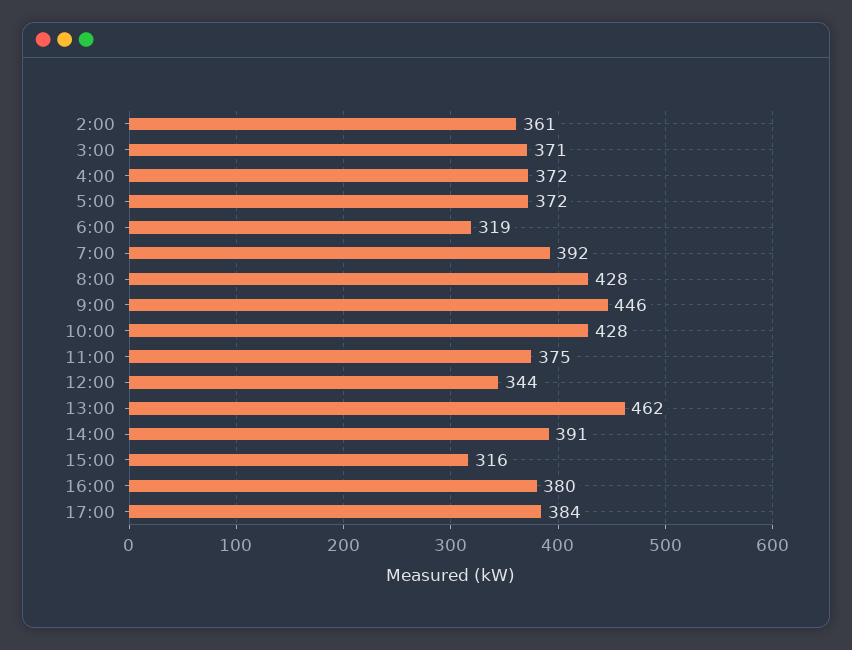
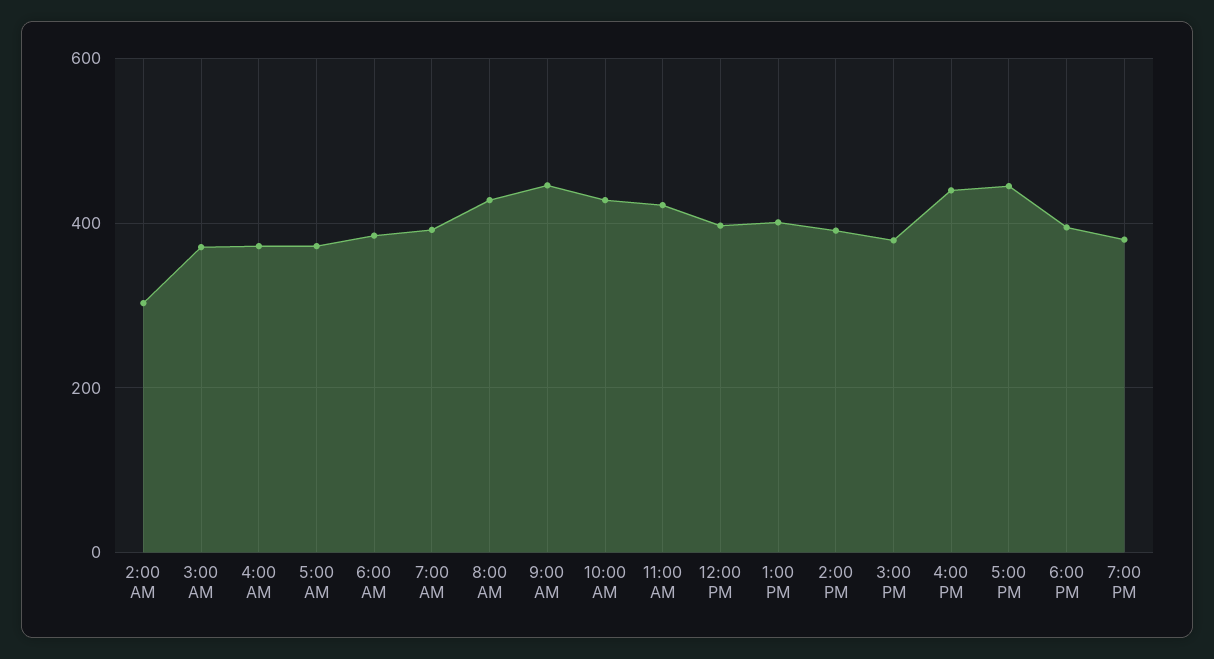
2:00: 361 -> 300
6:00: 319 -> 380
11:00: 375 -> 420
12:00: 344 -> 400
13:00: 462 -> 400
15:00: 316 -> 380
16:00: 380 -> 440
17:00: 384 -> 440
6:00 PM: none -> 400
7:00 PM: none -> 380

